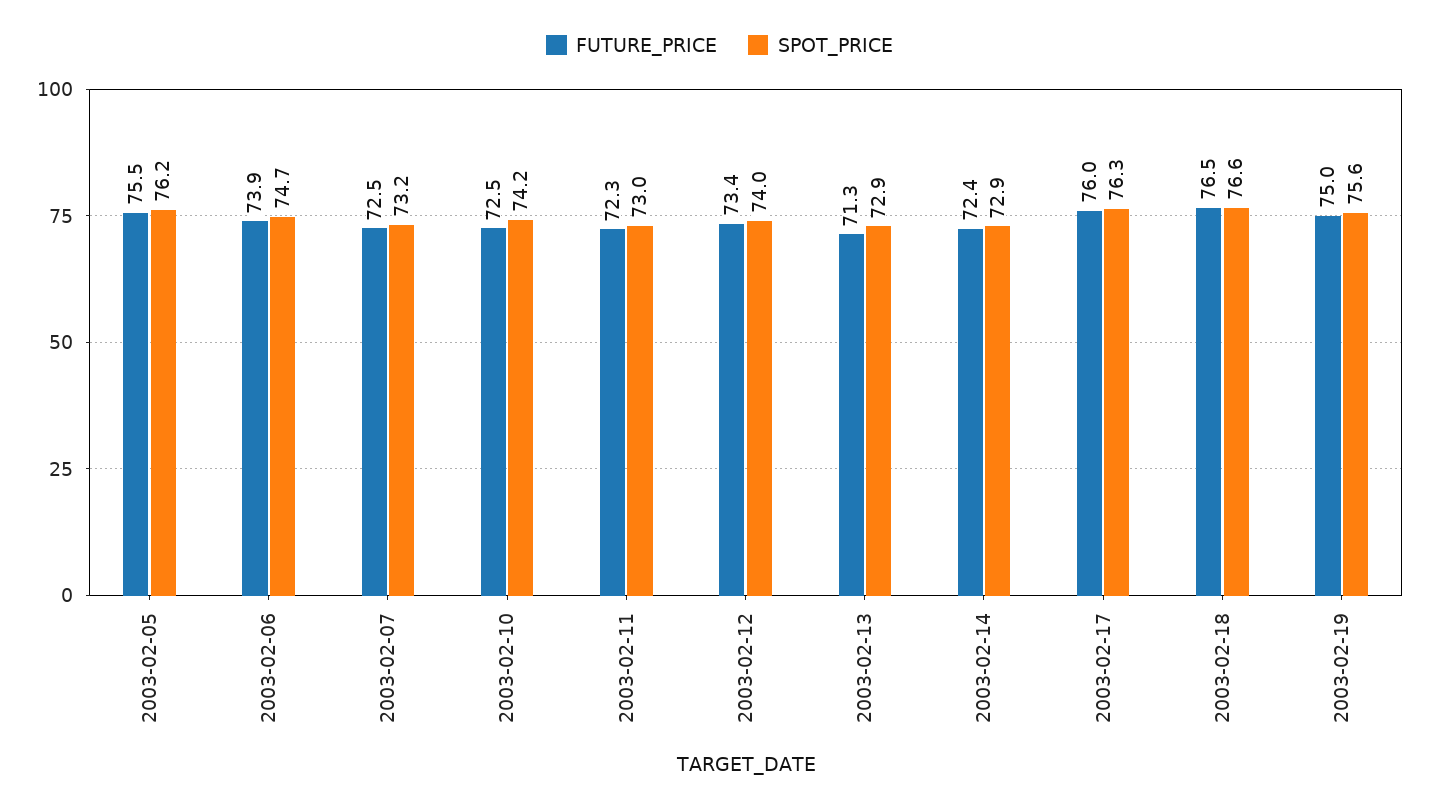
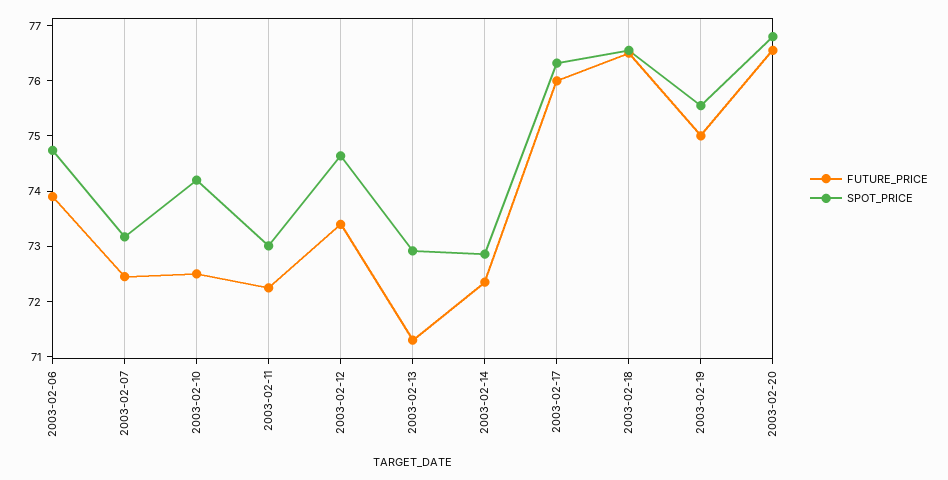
FUTURE_PRICE, 2003-02-05: 75.5 -> none
SPOT_PRICE, 2003-02-05: 76.2 -> none
SPOT_PRICE, 2003-02-12: 74 -> 74.6
FUTURE_PRICE, 2003-02-20: none -> 76.6
SPOT_PRICE, 2003-02-20: none -> 76.8

